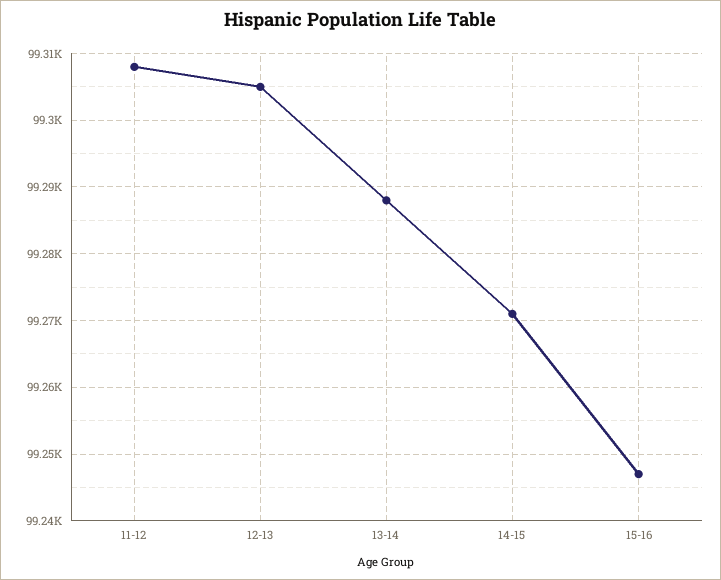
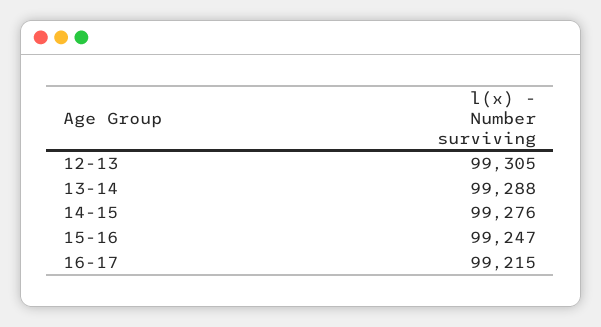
11-12: 99308 -> none
14-15: 99271 -> 99276
16-17: none -> 99215

